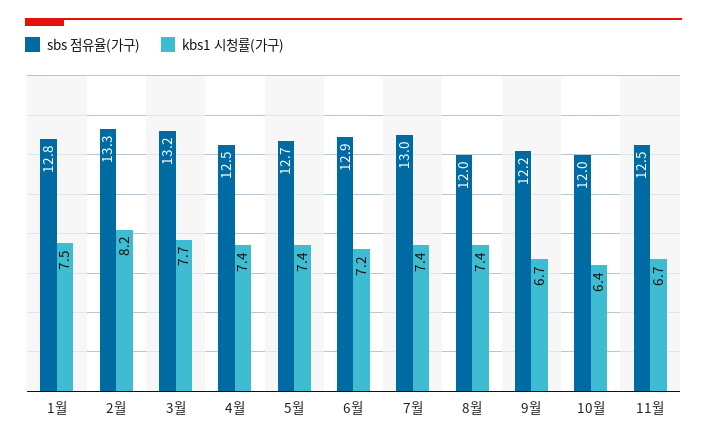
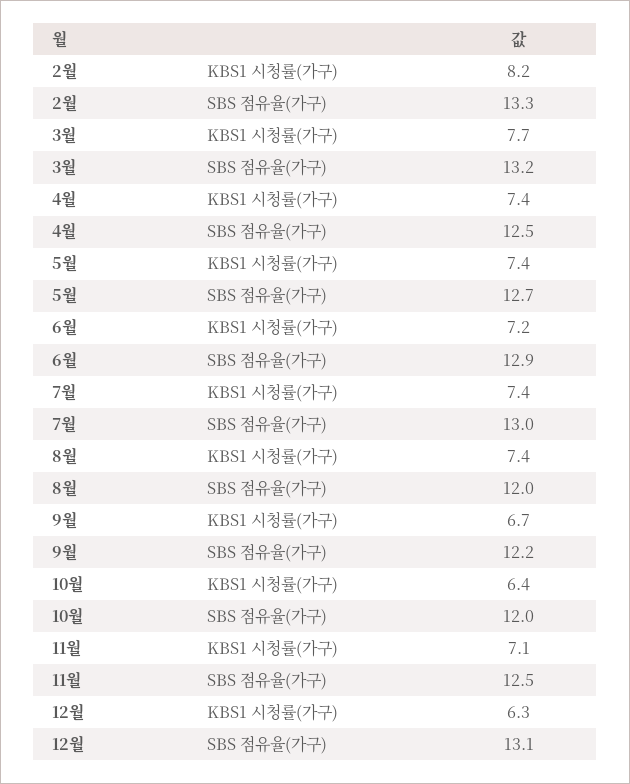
sbs 점유율(가구), 1월: 12.8 -> none
kbs1 시청률(가구), 1월: 7.5 -> none
kbs1 시청률(가구), 11월: 6.7 -> 7.1
kbs1 시청률(가구), 12월: none -> 6.3
sbs 점유율(가구), 12월: none -> 13.1

